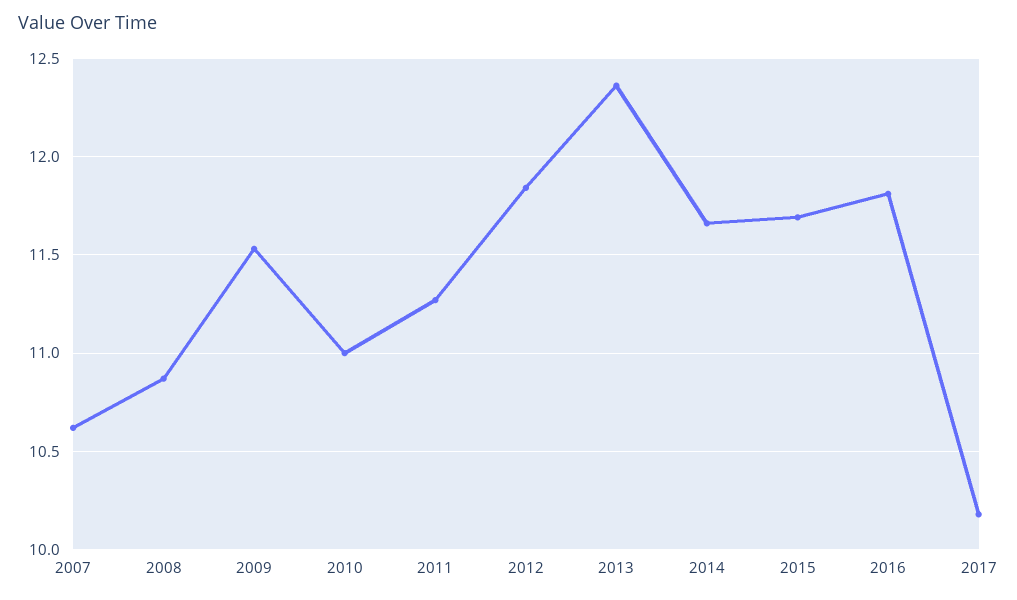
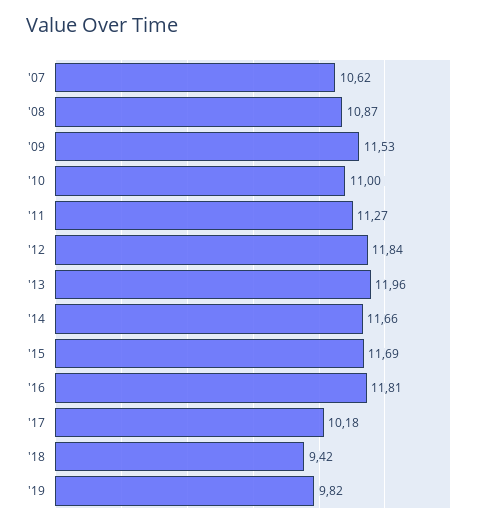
2013: 12.35 -> 11.96
'18: none -> 9.42
'19: none -> 9.82

